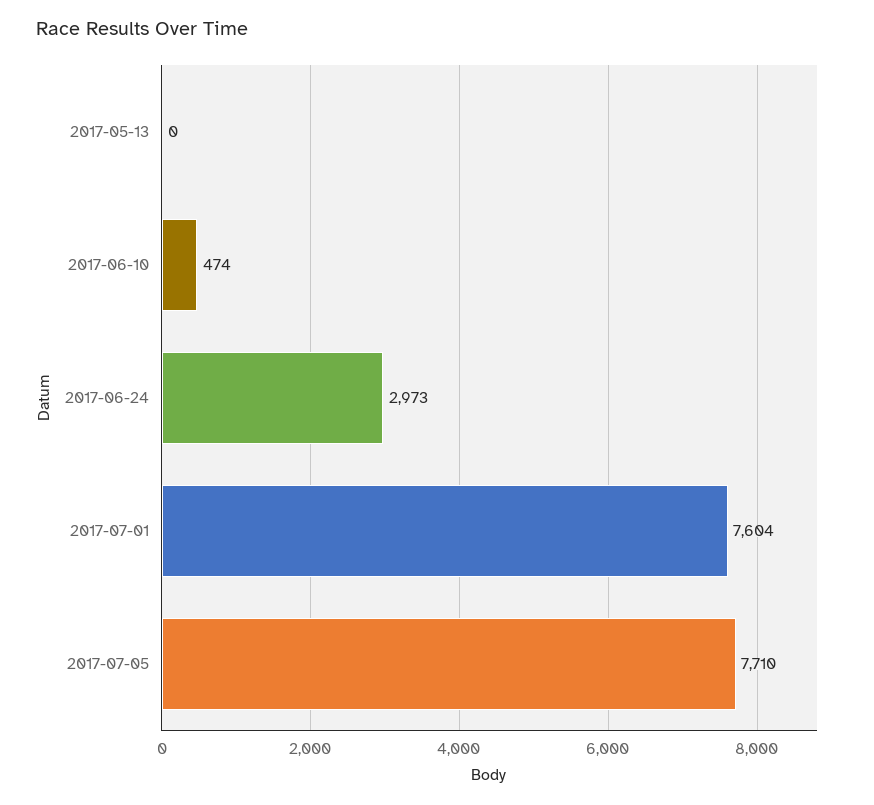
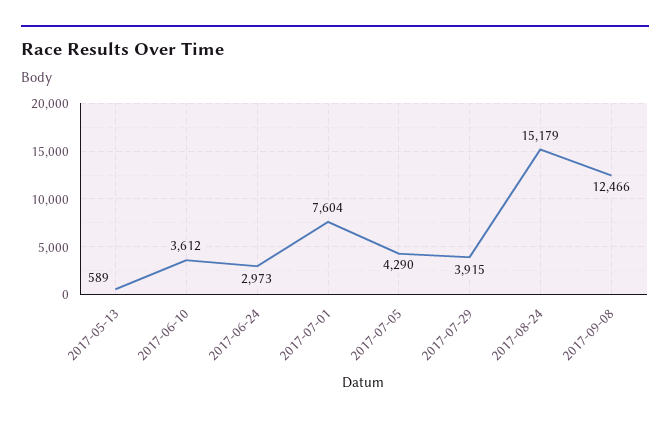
2017-05-13: 0 -> 589
2017-06-10: 474 -> 3612
2017-07-05: 7710 -> 4290
2017-07-29: none -> 3915
2017-08-24: none -> 15179
2017-09-08: none -> 12466

